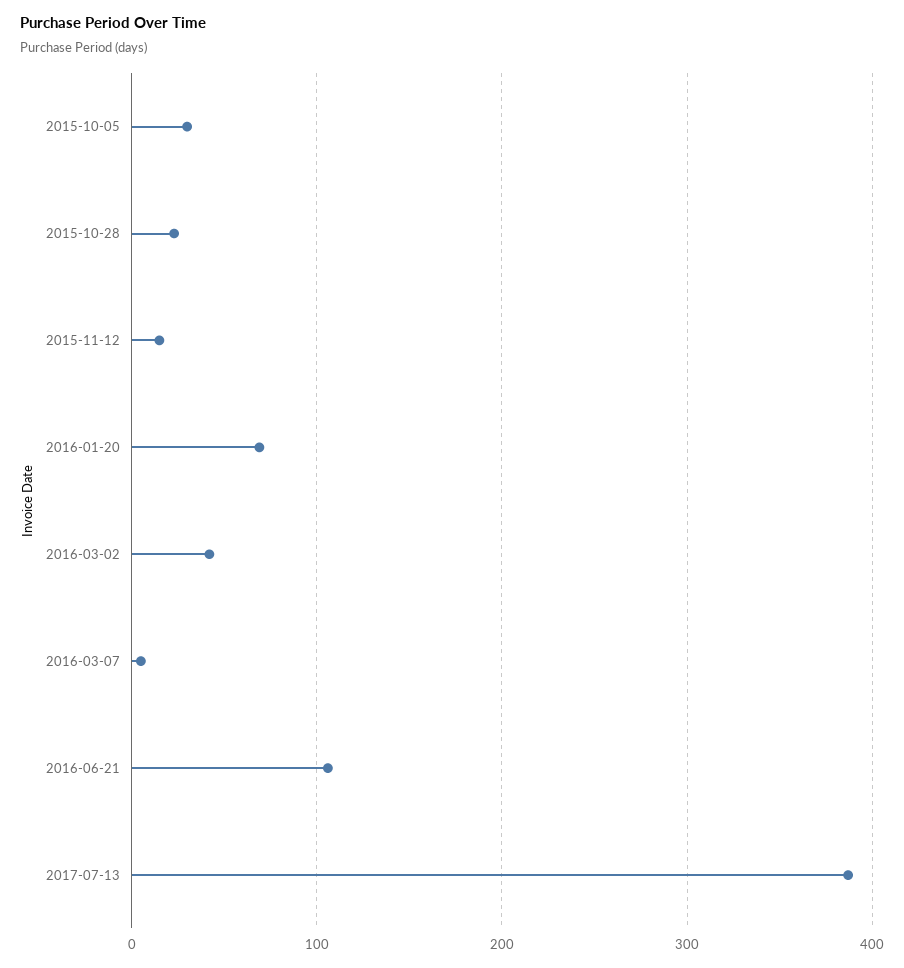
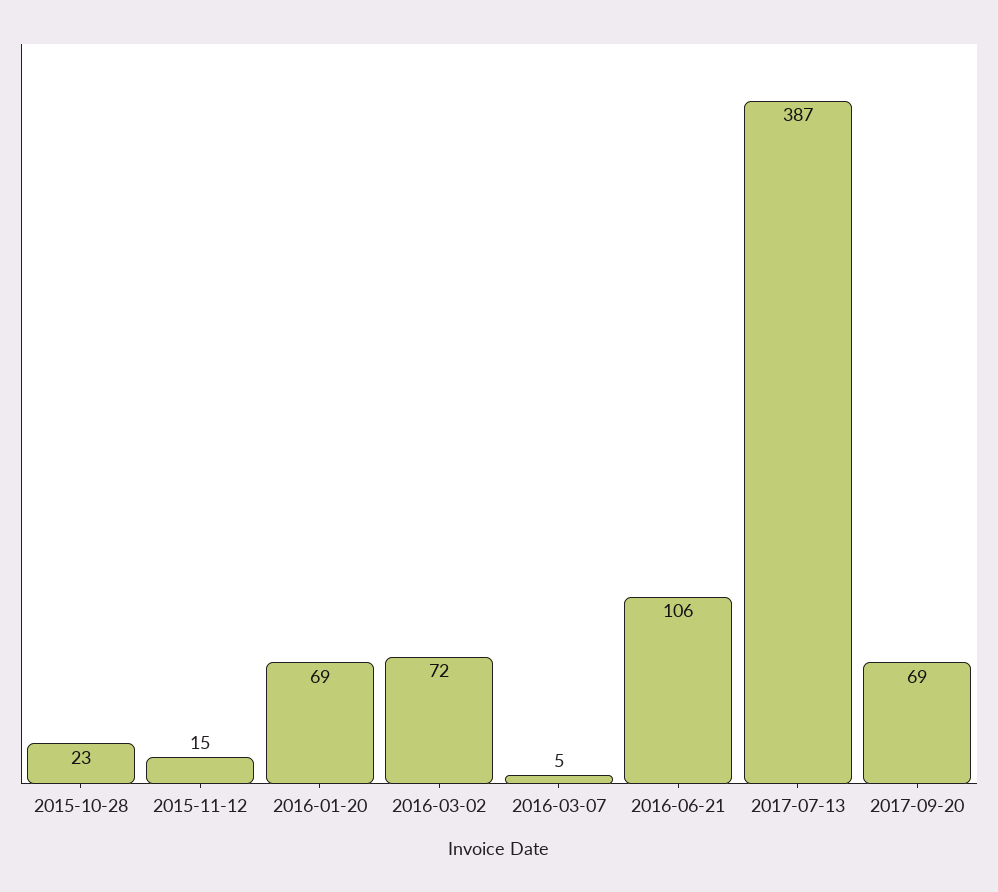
2015-10-05: 30 -> none
2016-03-02: 40 -> 72
2017-09-20: none -> 69

